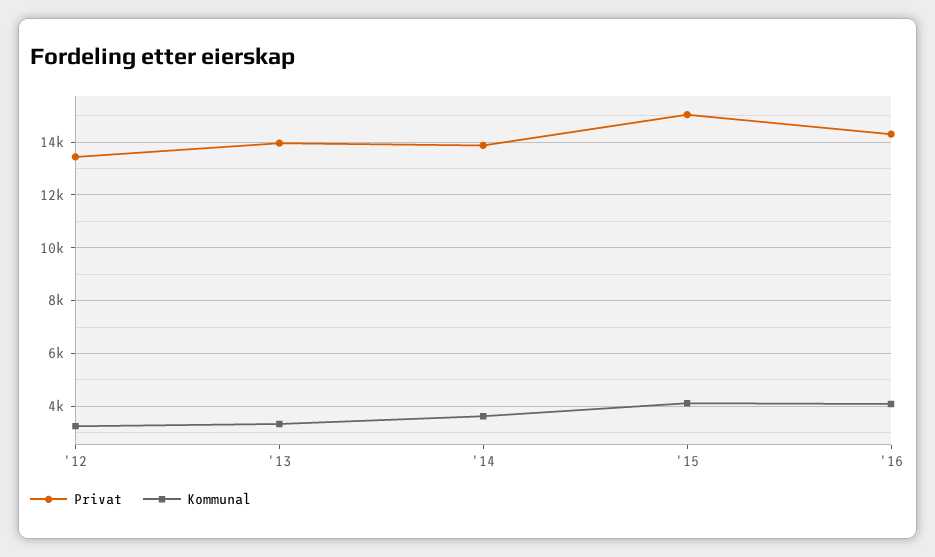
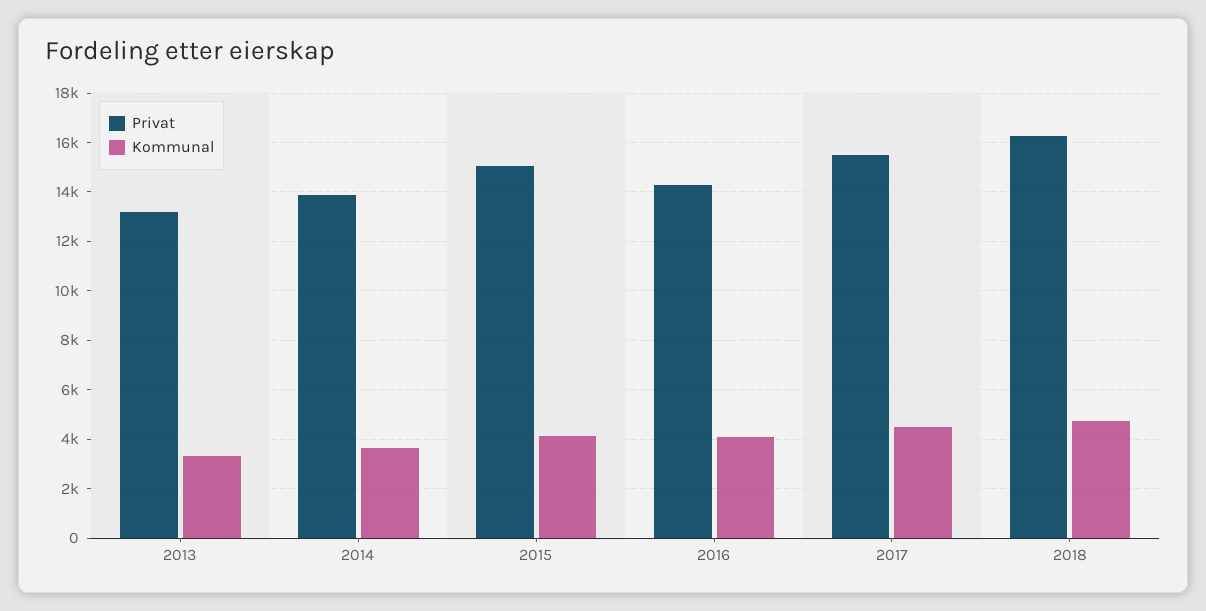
Privat, '12: 13500 -> none
Kommunal, '12: 3250 -> none
Privat, '13: 14000 -> 13250
Privat, 2017: none -> 15500
Kommunal, 2017: none -> 4500
Privat, 2018: none -> 16250
Kommunal, 2018: none -> 4750

